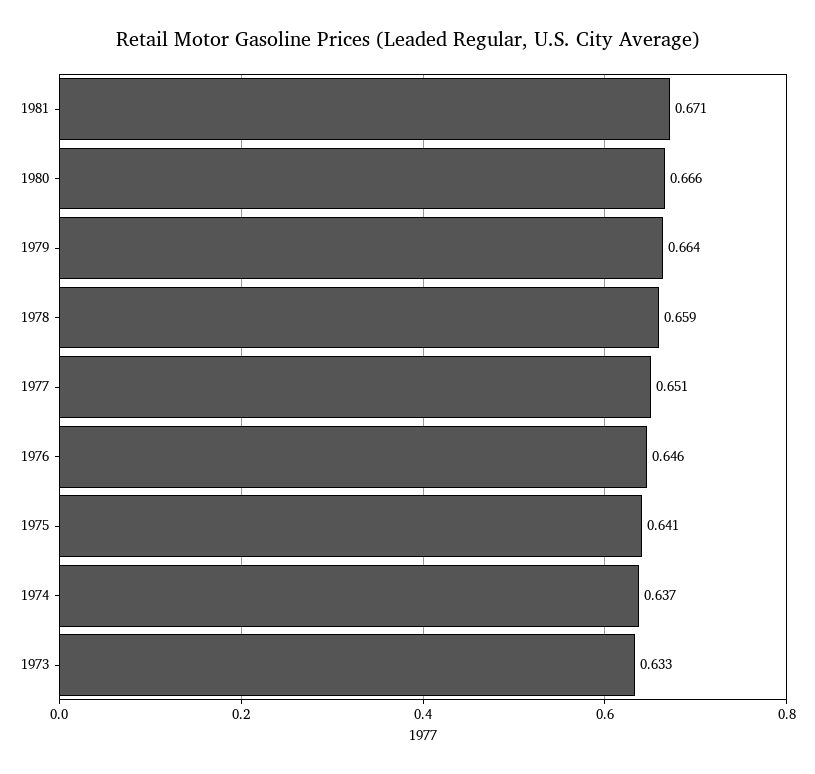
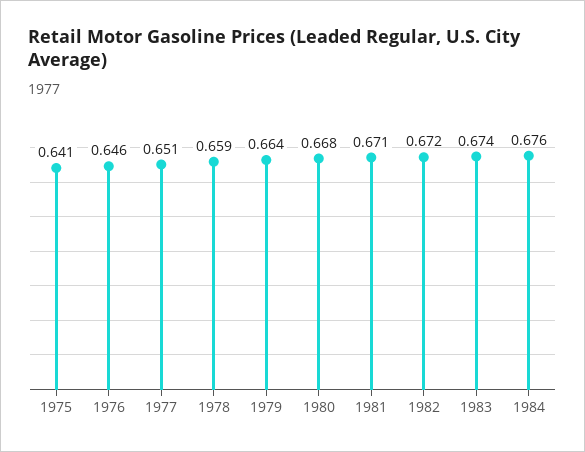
1980: 0.666 -> 0.668
1974: 0.637 -> none
1973: 0.633 -> none
1982: none -> 0.672
1983: none -> 0.674
1984: none -> 0.676

